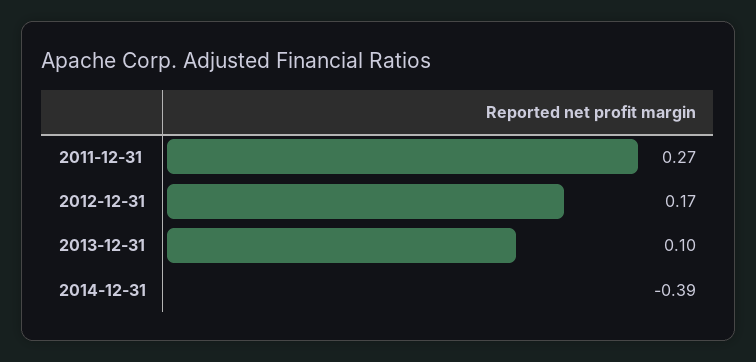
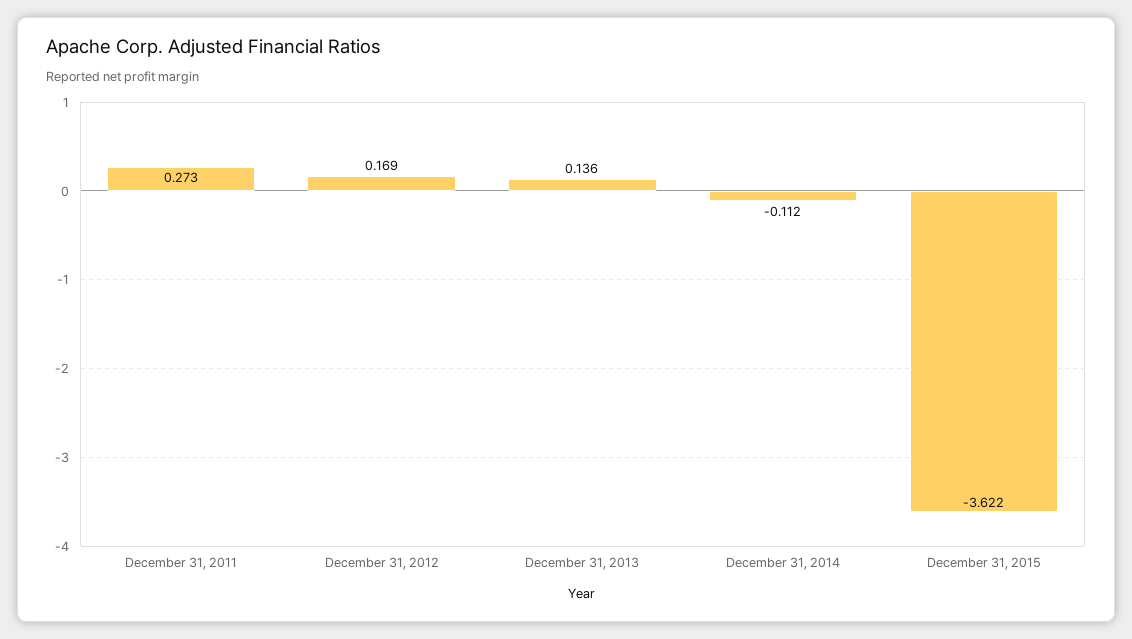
2013-12-31: 0.1 -> 0.136
2014-12-31: -0.39 -> -0.112
December 31, 2015: none -> -3.622

